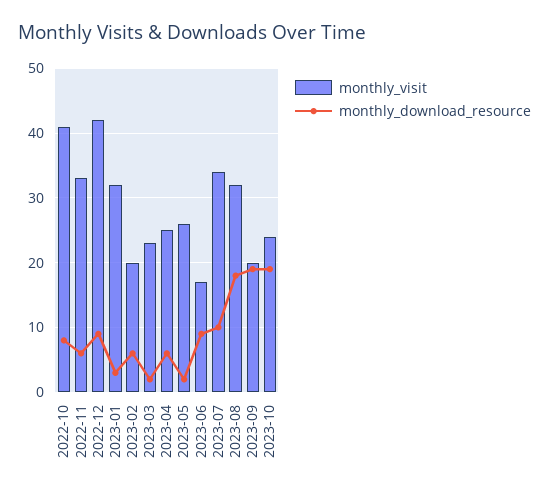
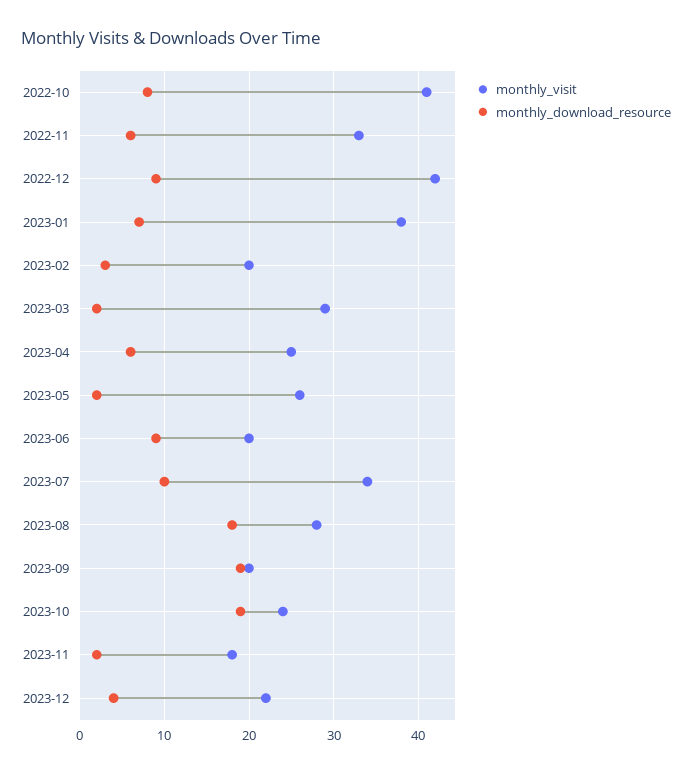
monthly_visit, 2023-01: 32 -> 38
monthly_download_resource, 2023-01: 3 -> 7
monthly_download_resource, 2023-02: 6 -> 3
monthly_visit, 2023-03: 23 -> 29
monthly_visit, 2023-06: 17 -> 20
monthly_visit, 2023-08: 32 -> 28
monthly_visit, 2023-11: none -> 18
monthly_download_resource, 2023-11: none -> 2
monthly_visit, 2023-12: none -> 22
monthly_download_resource, 2023-12: none -> 4

